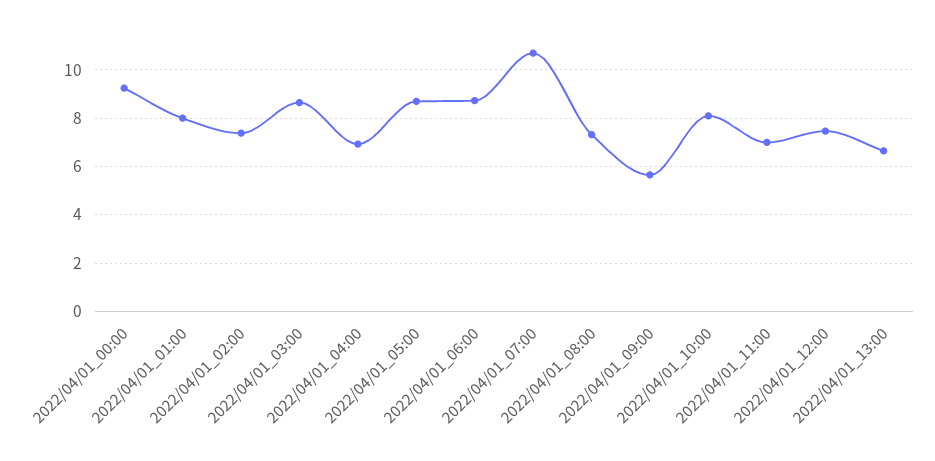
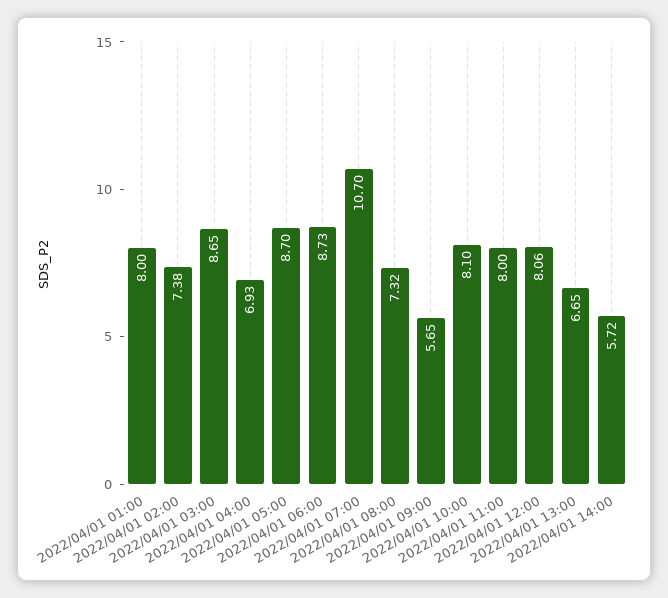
2022/04/01_00:00: 9.25 -> none
2022/04/01_11:00: 7 -> 8
2022/04/01_12:00: 7.5 -> 8.06
2022/04/01 14:00: none -> 5.72

